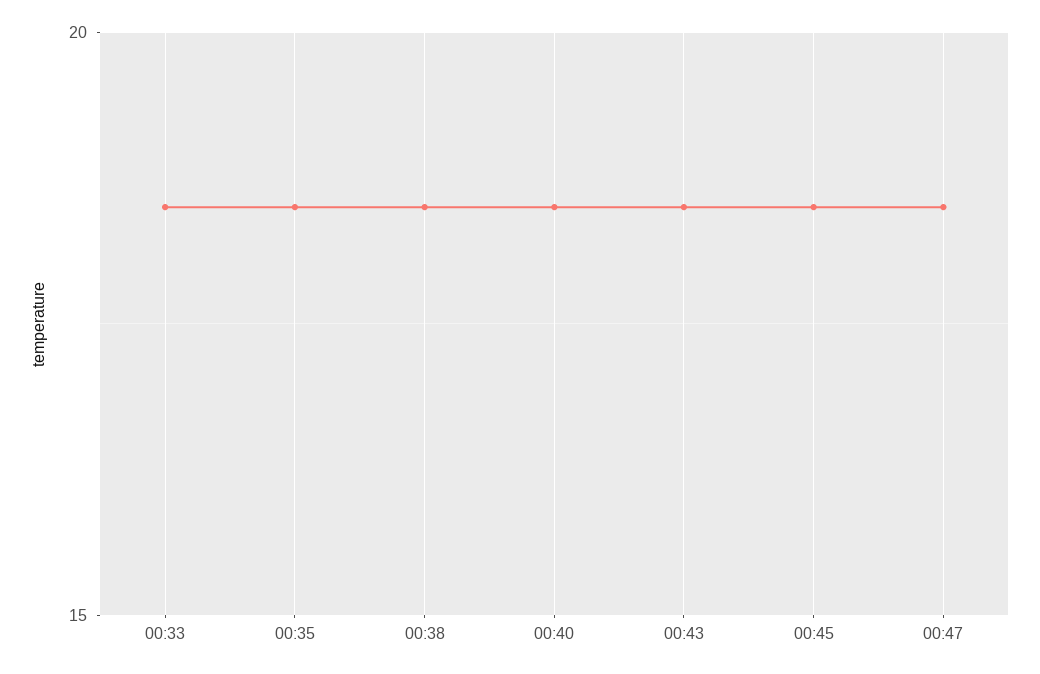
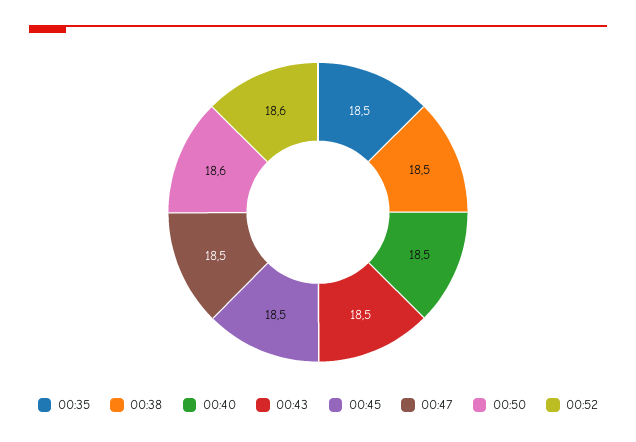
00:33: 18.5 -> none
00:50: none -> 18.6
00:52: none -> 18.6

